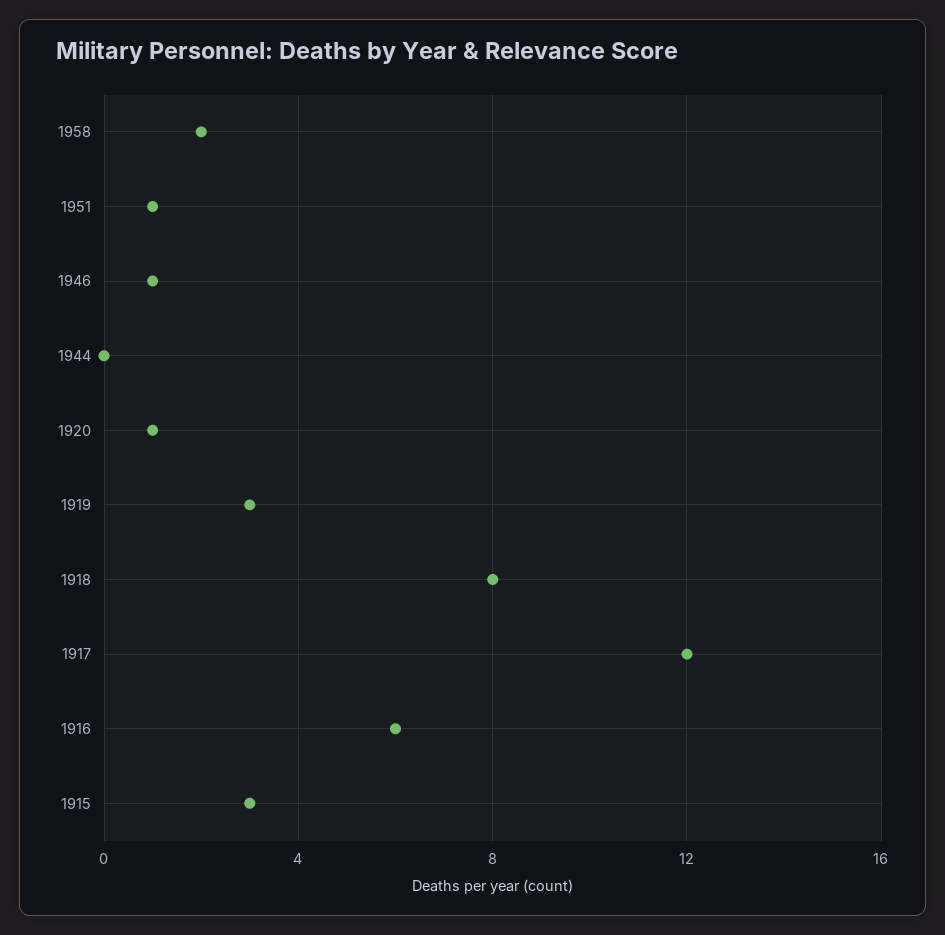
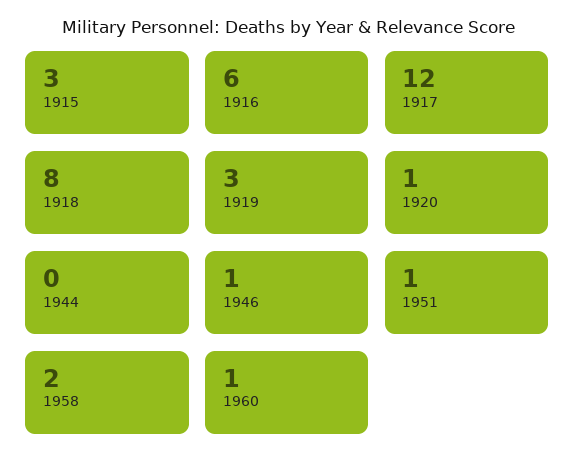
1960: none -> 1

